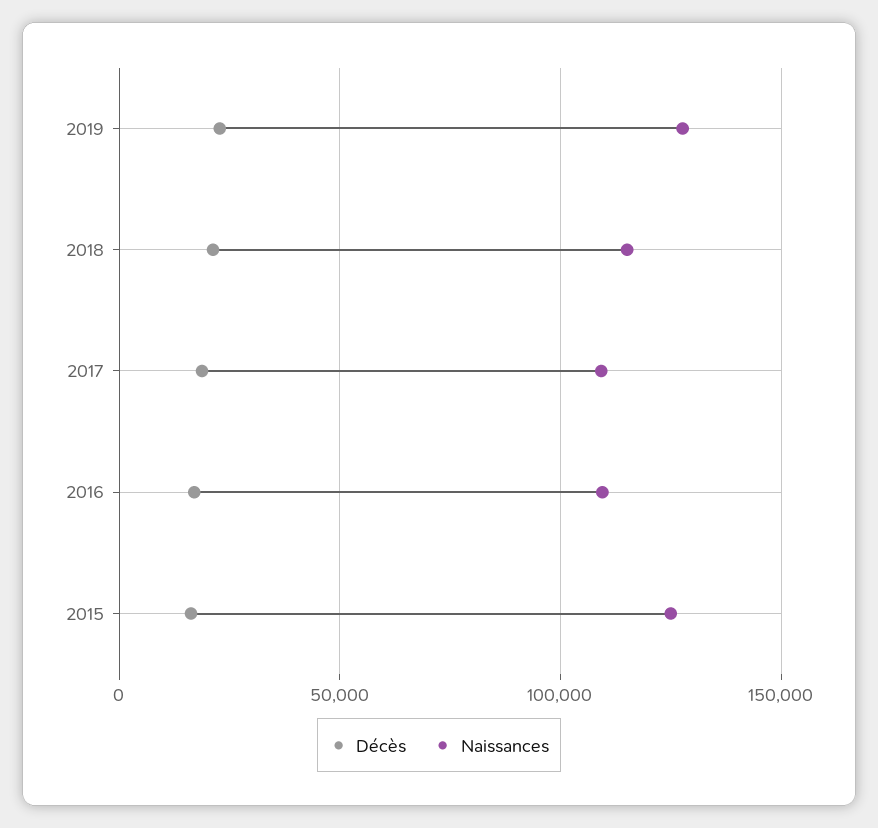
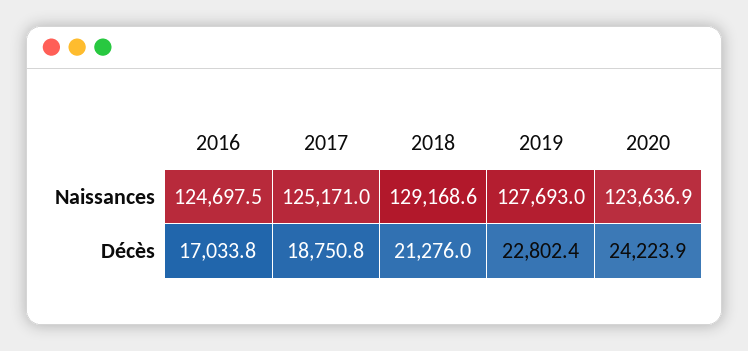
Naissances, 2018: 115000 -> 129168.6
Naissances, 2017: 110000 -> 125171
Naissances, 2016: 110000 -> 124697.5
Décès, 2015: 15000 -> none
Naissances, 2015: 125000 -> none
Naissances, 2020: none -> 123636.9
Décès, 2020: none -> 24223.9

